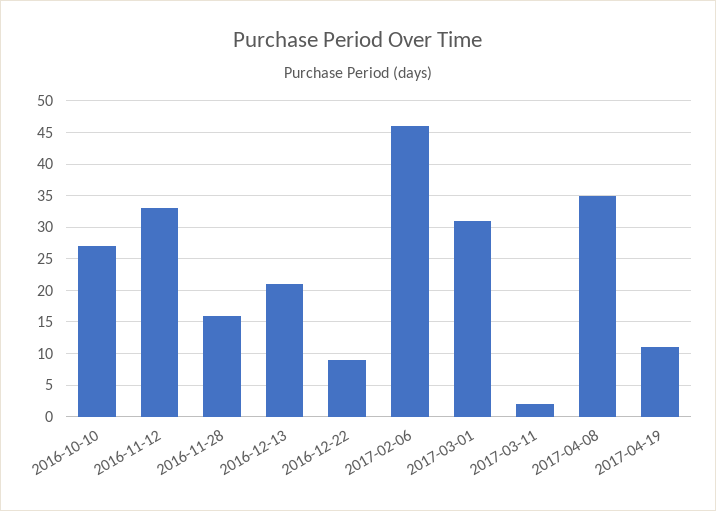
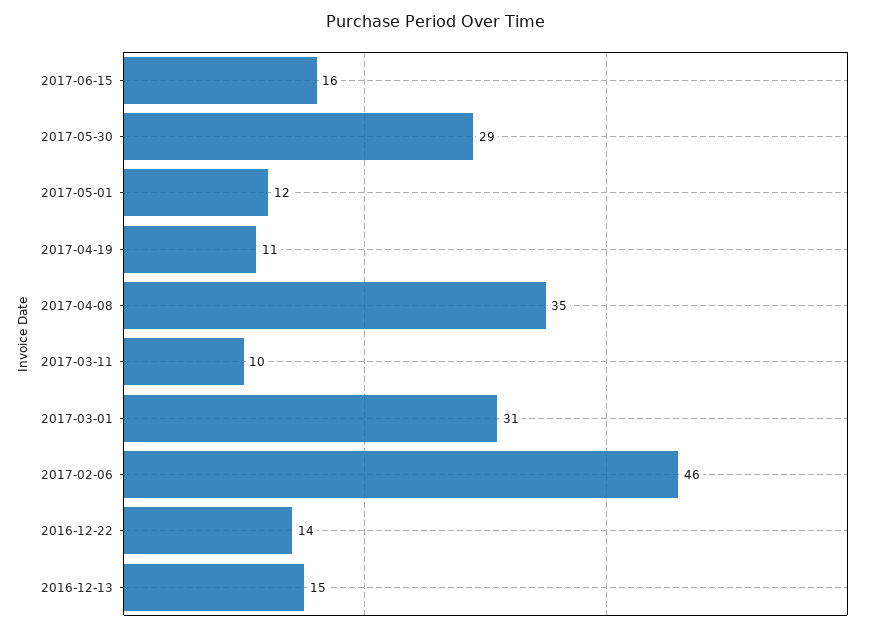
2016-10-10: 27 -> none
2016-11-12: 33 -> none
2016-11-28: 16 -> none
2016-12-13: 21 -> 15
2016-12-22: 9 -> 14
2017-03-11: 2 -> 10
2017-06-15: none -> 16
2017-05-30: none -> 29
2017-05-01: none -> 12

